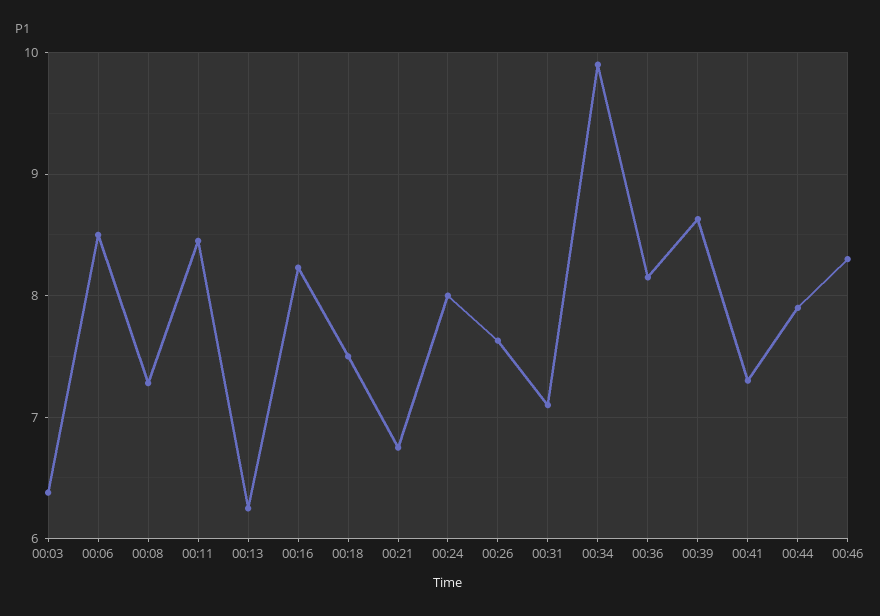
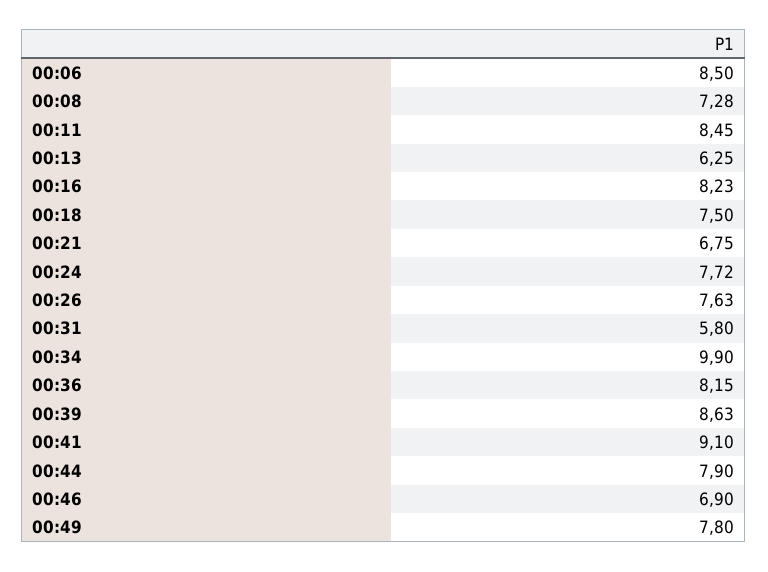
00:03: 6.4 -> none
00:24: 8 -> 7.72
00:31: 7.1 -> 5.8
00:41: 7.3 -> 9.1
00:46: 8.3 -> 6.9
00:49: none -> 7.8

